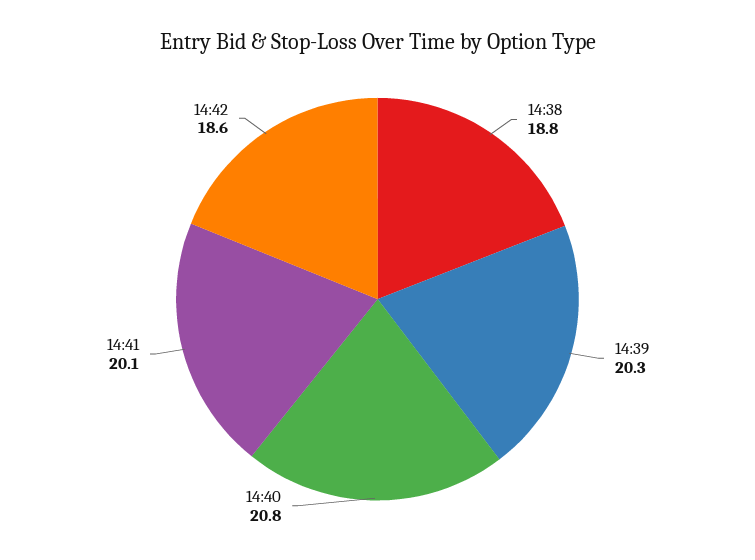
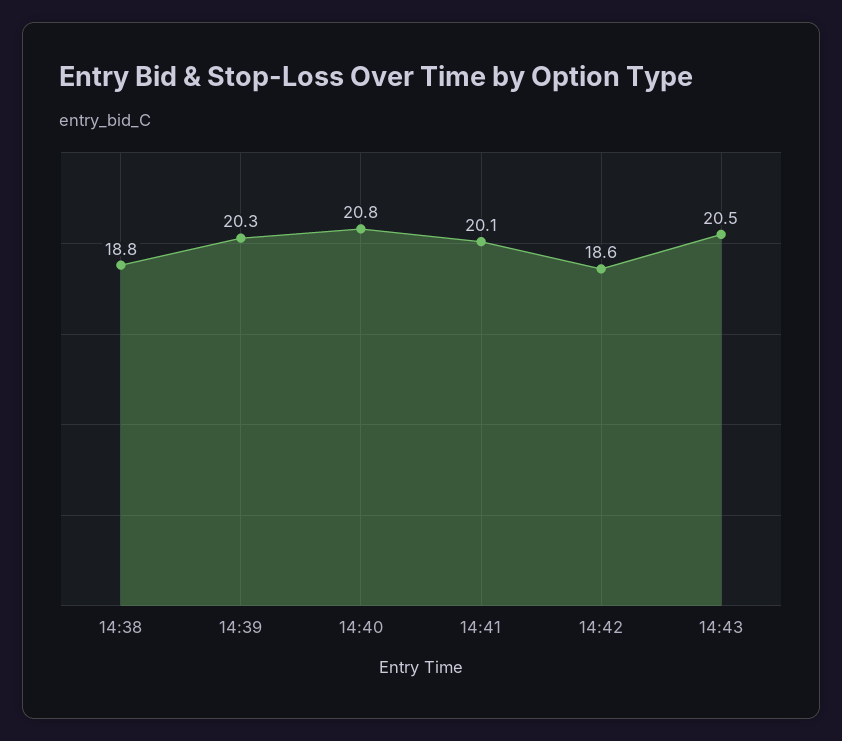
14:43: none -> 20.5

